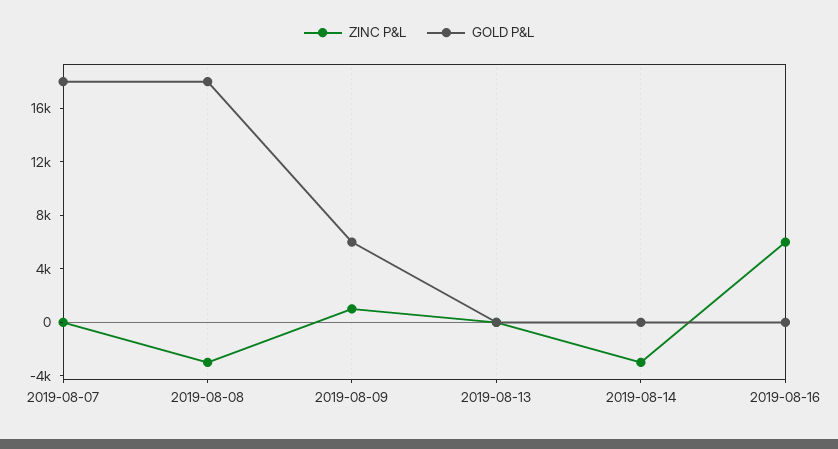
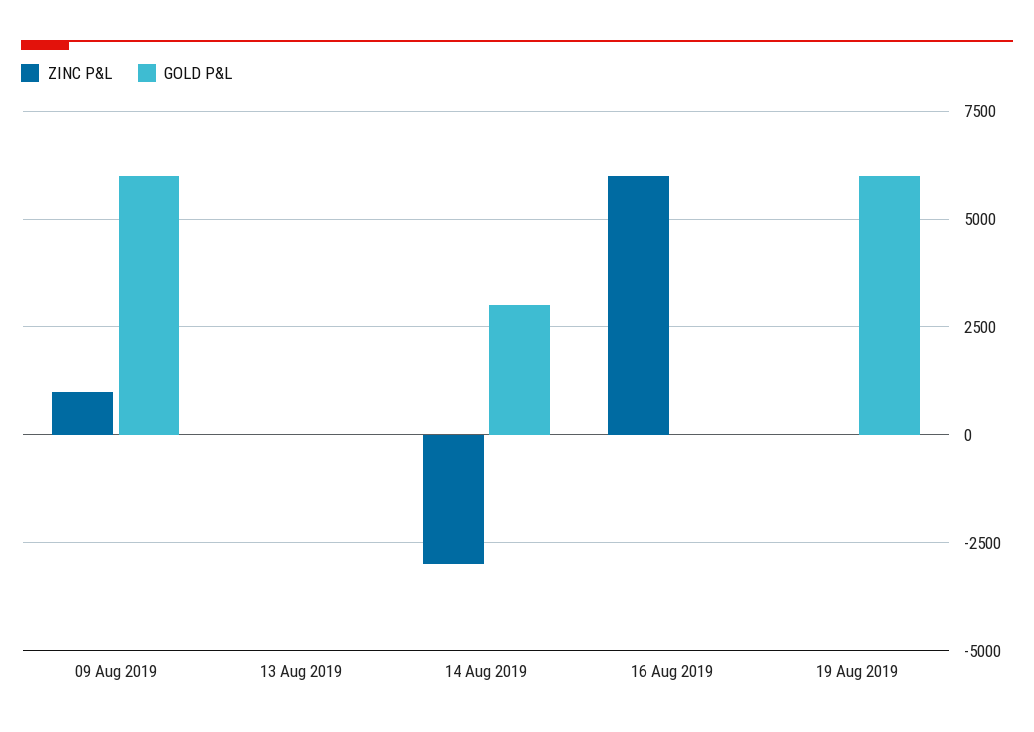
ZINC P&L, 2019-08-07: 0 -> none
GOLD P&L, 2019-08-07: 18000 -> none
ZINC P&L, 2019-08-08: -3000 -> none
GOLD P&L, 2019-08-08: 18000 -> none
GOLD P&L, 2019-08-14: 0 -> 3000
ZINC P&L, 19 Aug 2019: none -> 0
GOLD P&L, 19 Aug 2019: none -> 6000

